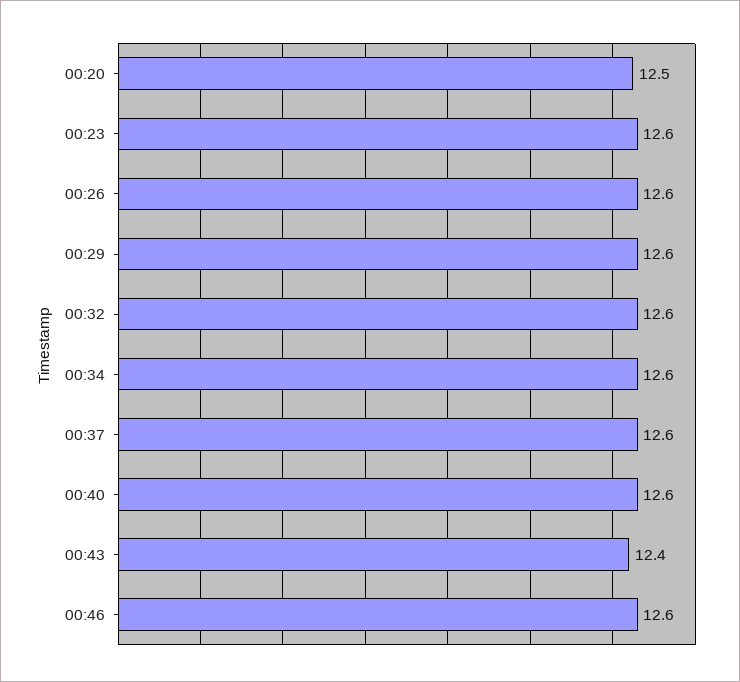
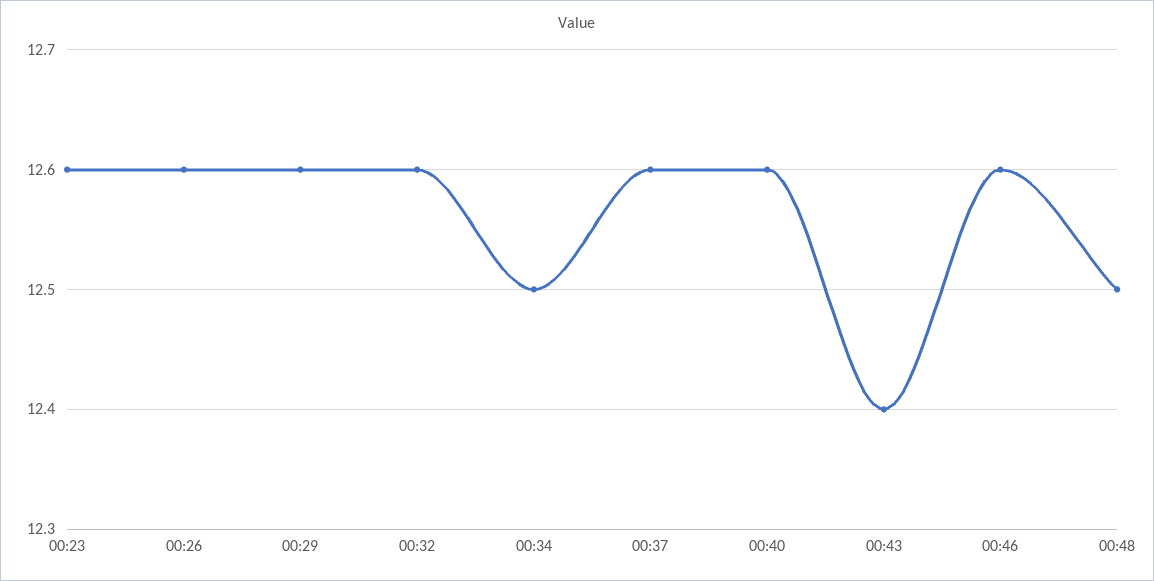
00:20: 12.5 -> none
00:34: 12.6 -> 12.5
00:48: none -> 12.5

